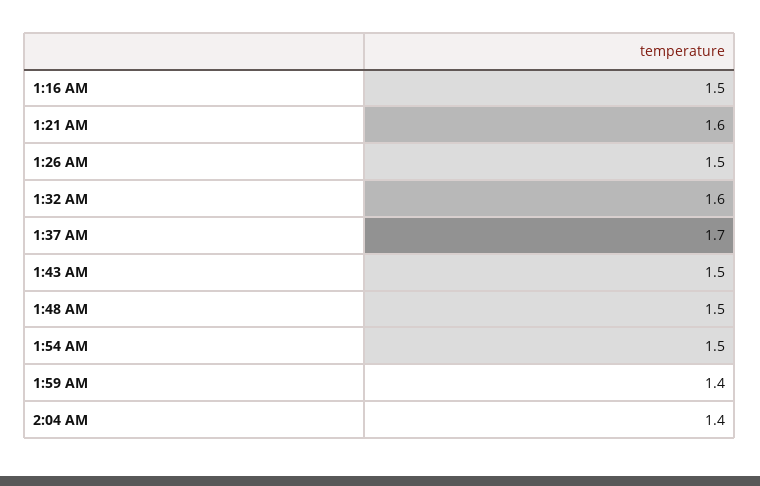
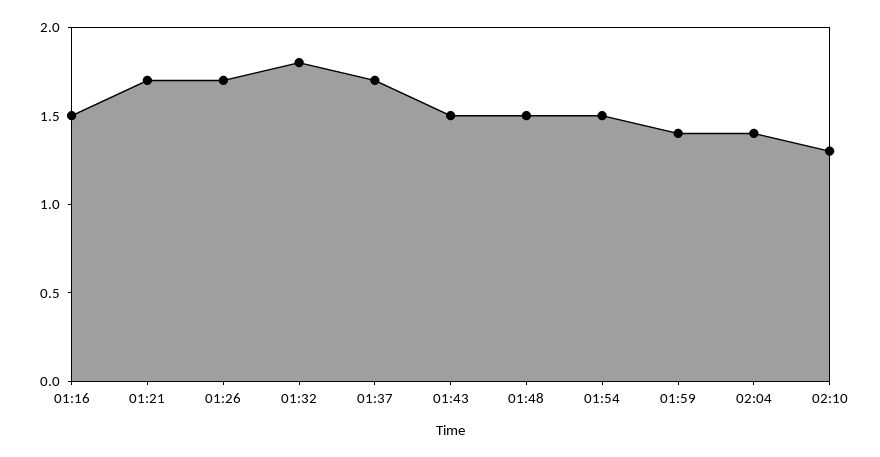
1:21 AM: 1.6 -> 1.7
1:26 AM: 1.5 -> 1.7
1:32 AM: 1.6 -> 1.8
02:10: none -> 1.3

